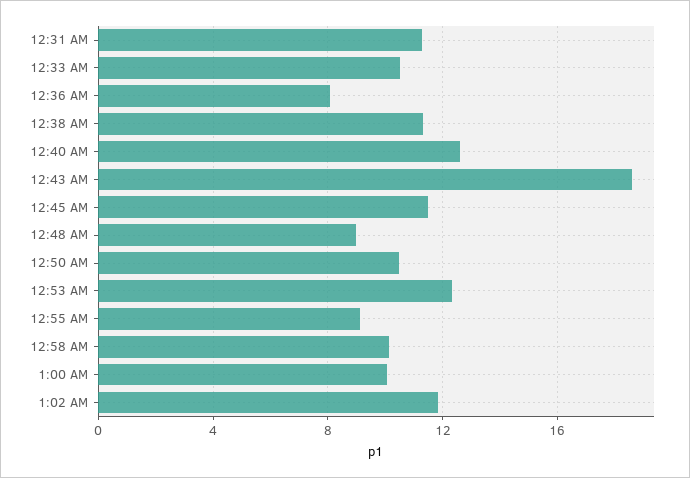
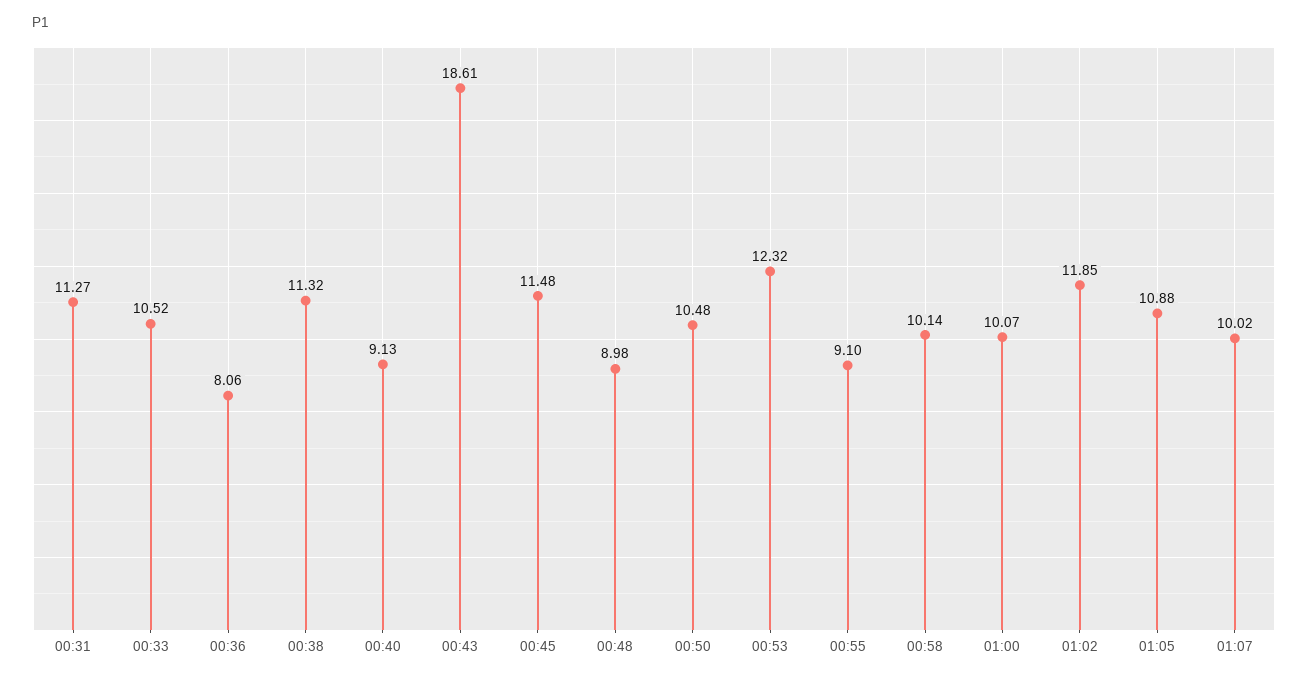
12:40 AM: 12.5 -> 9.13
01:05: none -> 10.88
01:07: none -> 10.02

